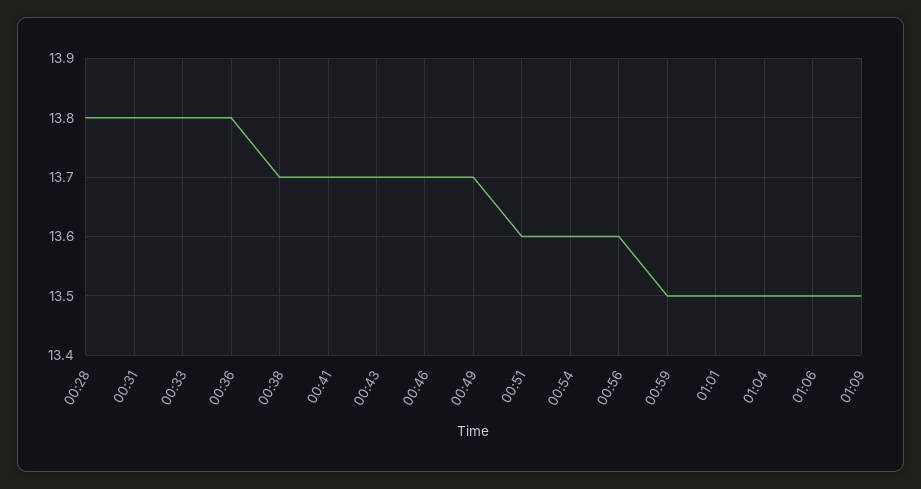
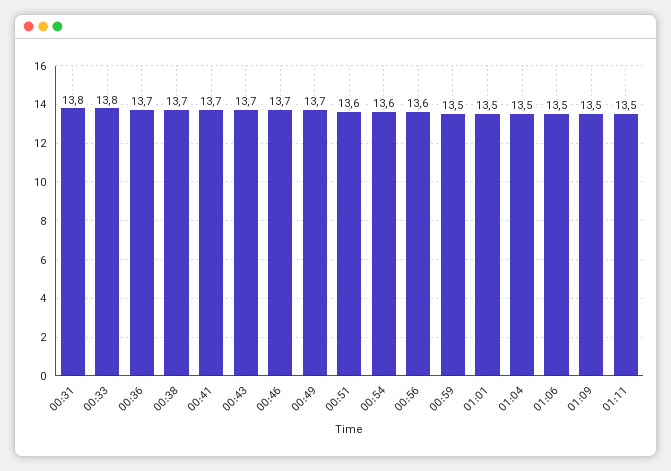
00:28: 13.8 -> none
00:36: 13.8 -> 13.7
01:11: none -> 13.5

